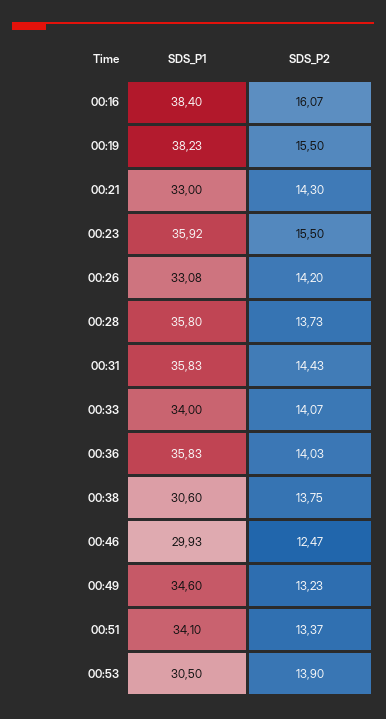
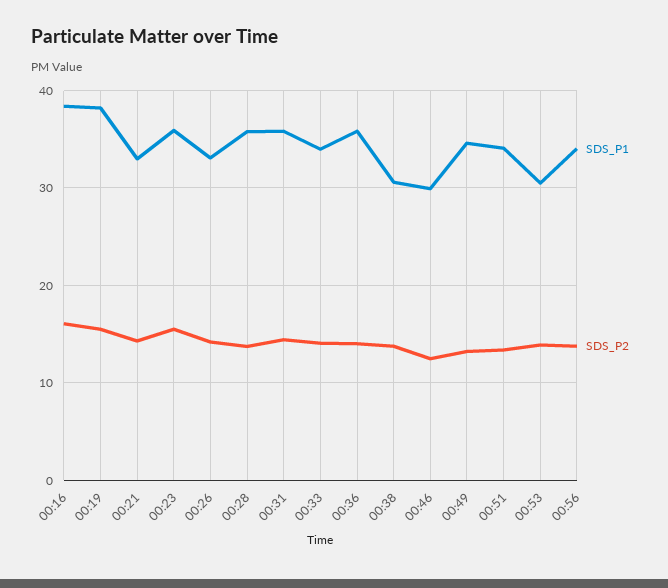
SDS_P1, 00:56: none -> 34
SDS_P2, 00:56: none -> 14

